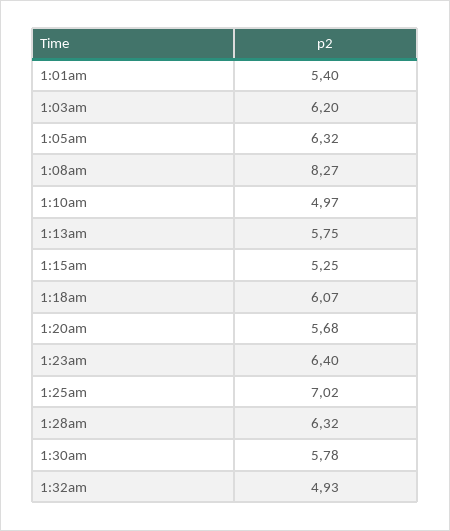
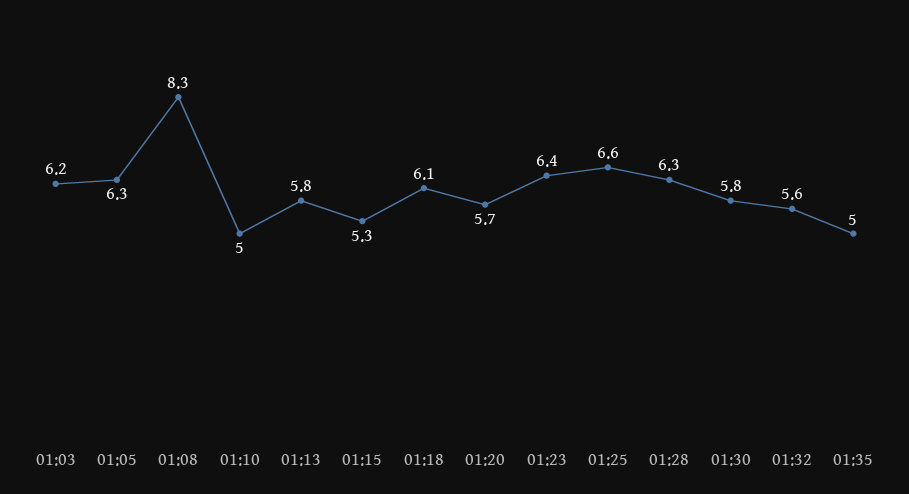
1:01am: 5.4 -> none
1:25am: 7.02 -> 6.6
1:32am: 4.93 -> 5.6
01:35: none -> 5

